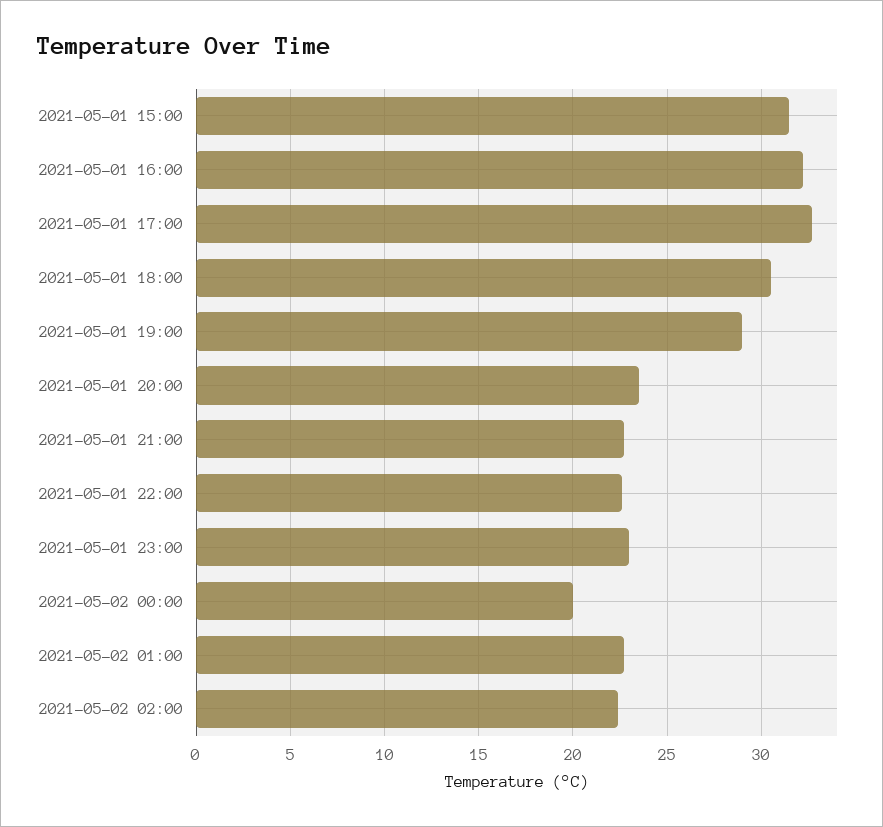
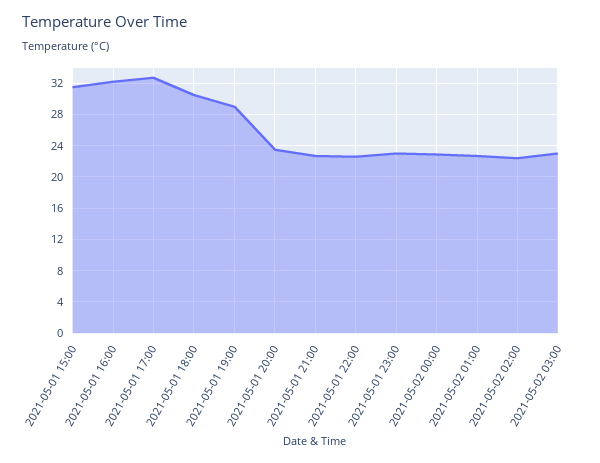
2021-05-02 00:00: 20 -> 23
2021-05-02 03:00: none -> 23

